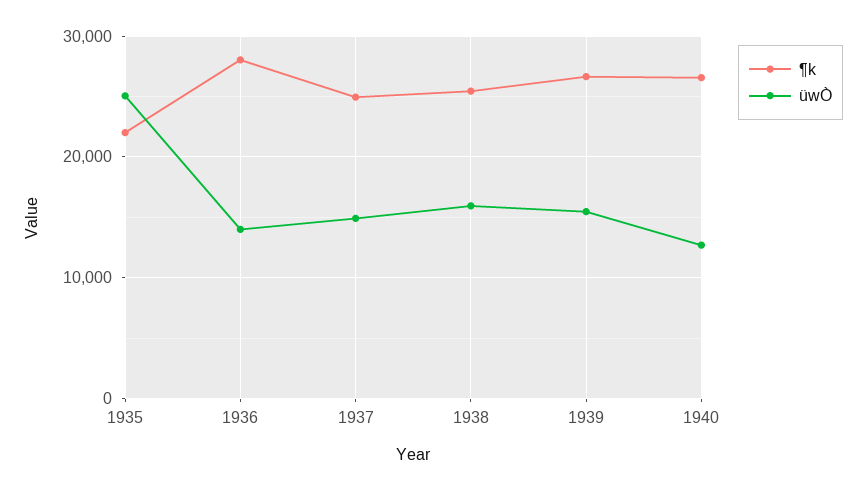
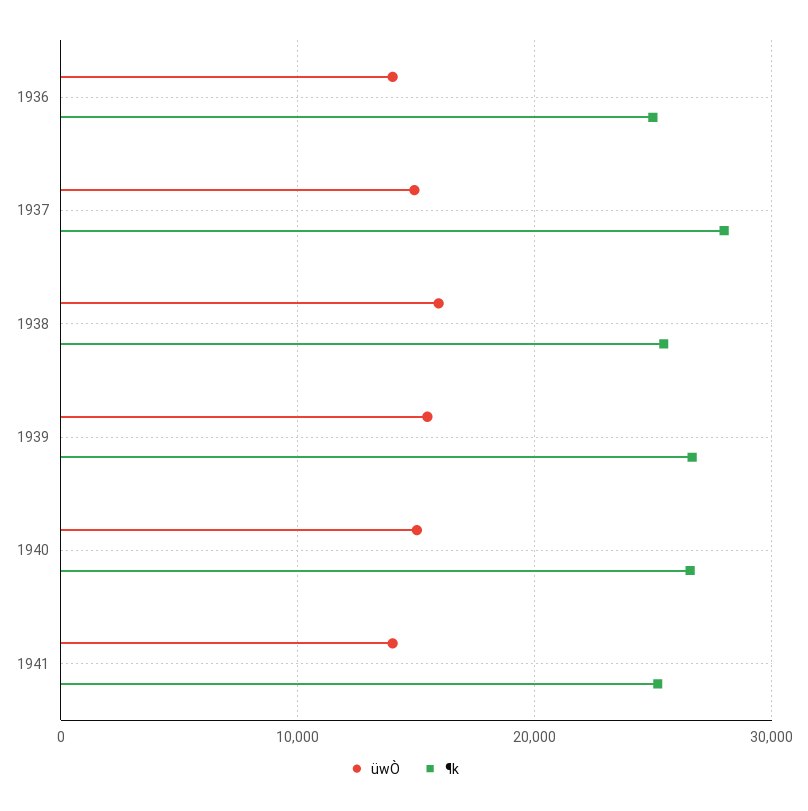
¶k, 1935: 22000 -> none
üwÒ, 1935: 25000 -> none
¶k, 1936: 28000 -> 25000
¶k, 1937: 25000 -> 28000
üwÒ, 1940: 13000 -> 15000
üwÒ, 1941: none -> 14000
¶k, 1941: none -> 25000

